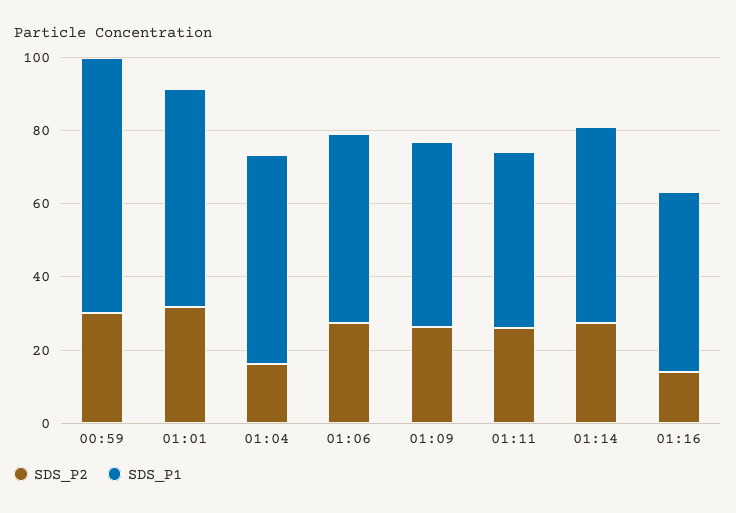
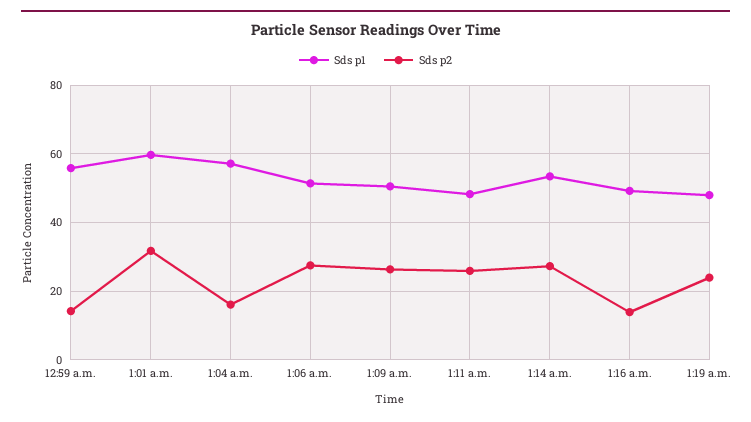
SDS_P2, 00:59: 30 -> 14
SDS_P1, 00:59: 70 -> 56
SDS_P1, 1:19 a.m.: none -> 48
SDS_P2, 1:19 a.m.: none -> 24

